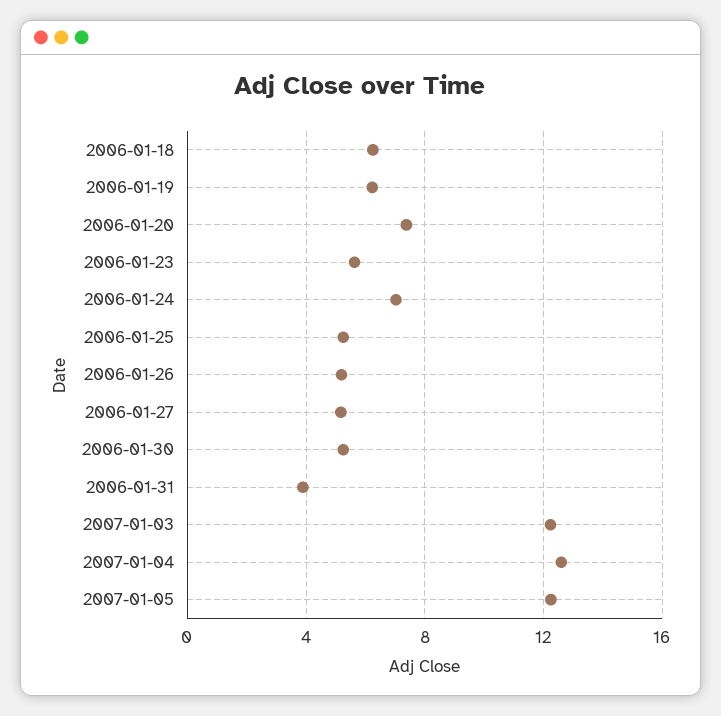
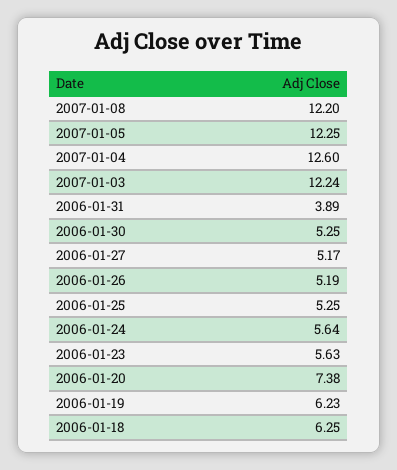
2006-01-24: 7 -> 5.64
2007-01-08: none -> 12.2

